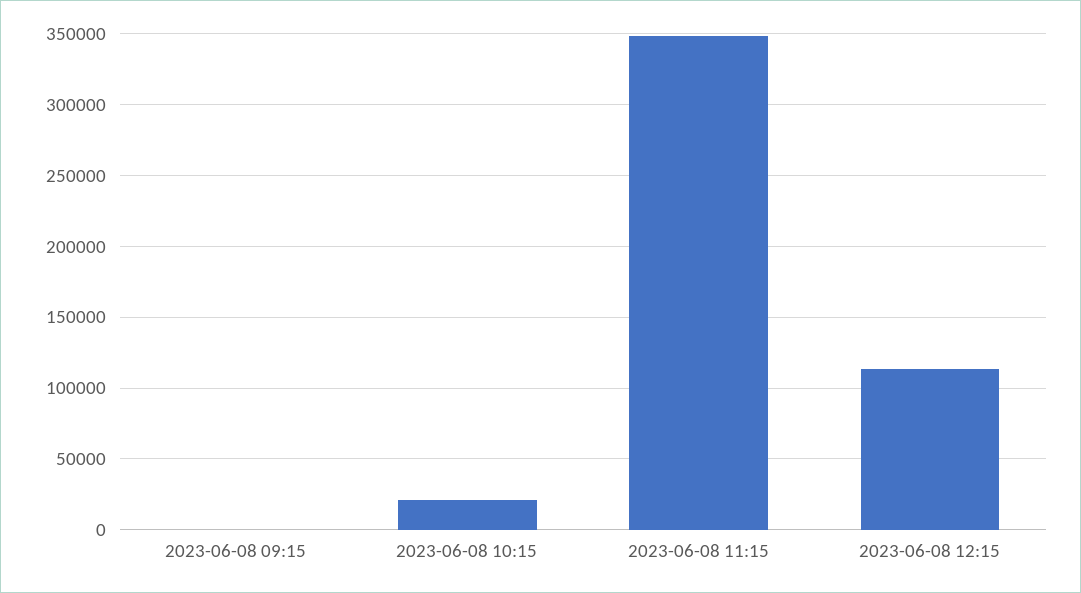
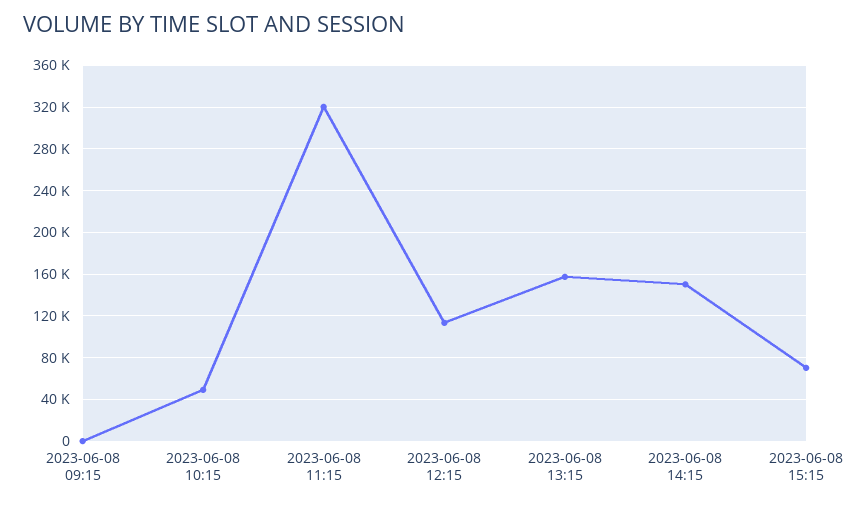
2023-06-08 10:15: 20000 -> 50000
2023-06-08 11:15: 350000 -> 320000
2023-06-08 13:15: none -> 160000
2023-06-08 14:15: none -> 150000
2023-06-08 15:15: none -> 70000

